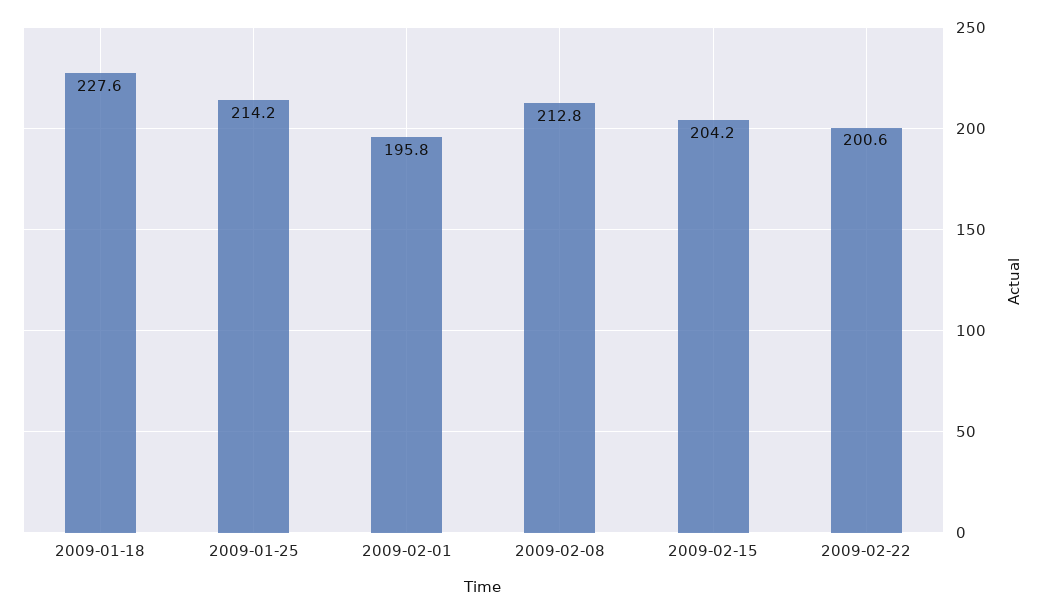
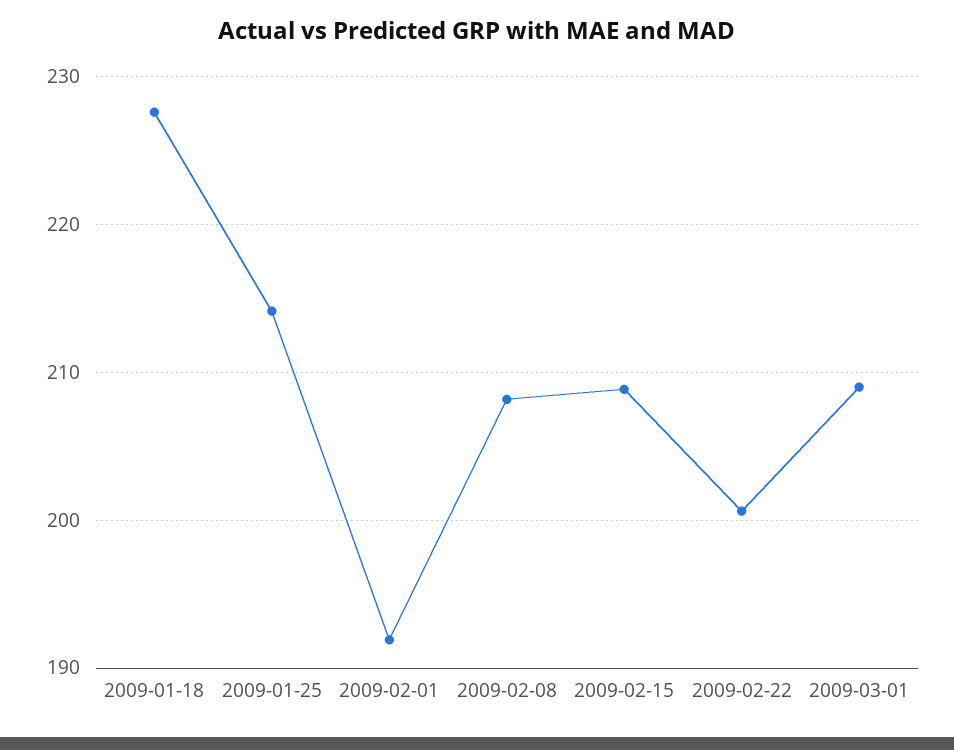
2009-02-01: 195.8 -> 192
2009-02-08: 212.8 -> 208
2009-02-15: 204.2 -> 209
2009-03-01: none -> 209

